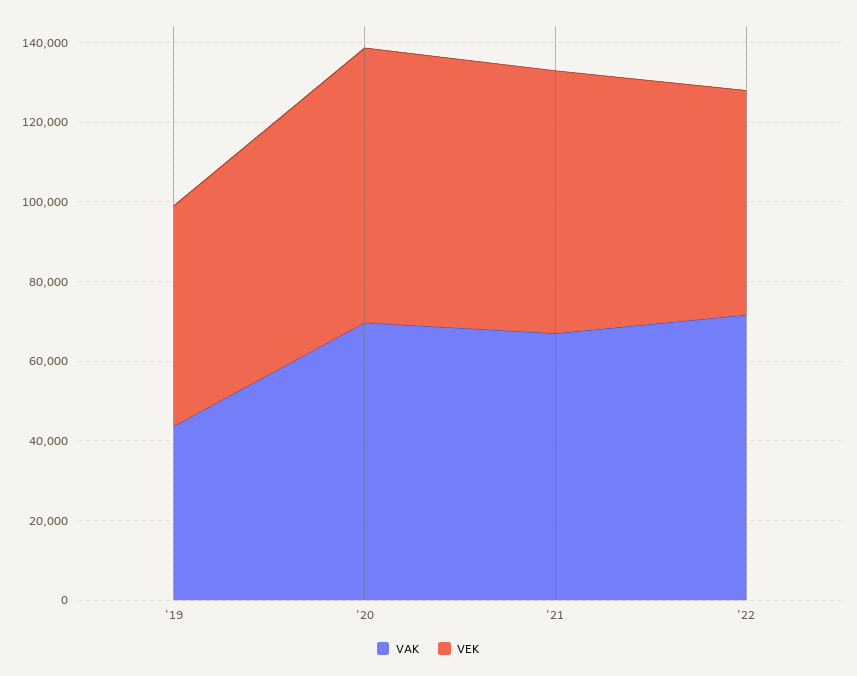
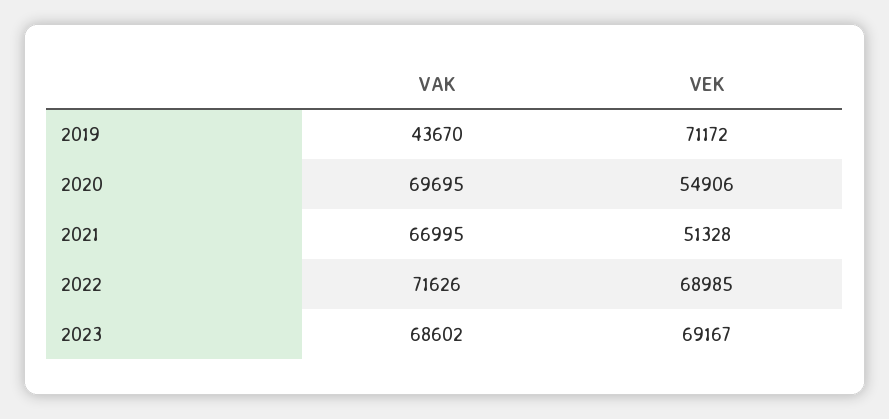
VEK, '19: 55000 -> 71172
VEK, '20: 70000 -> 54906
VEK, '21: 65000 -> 51328
VEK, '22: 55000 -> 68985
VAK, 2023: none -> 68602
VEK, 2023: none -> 69167

